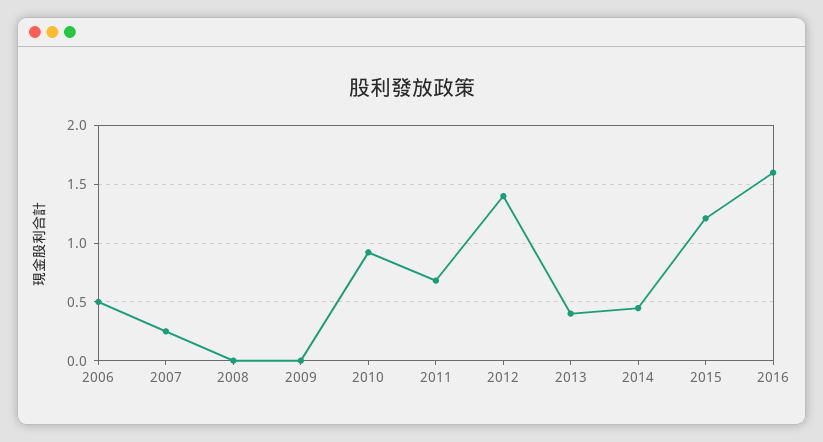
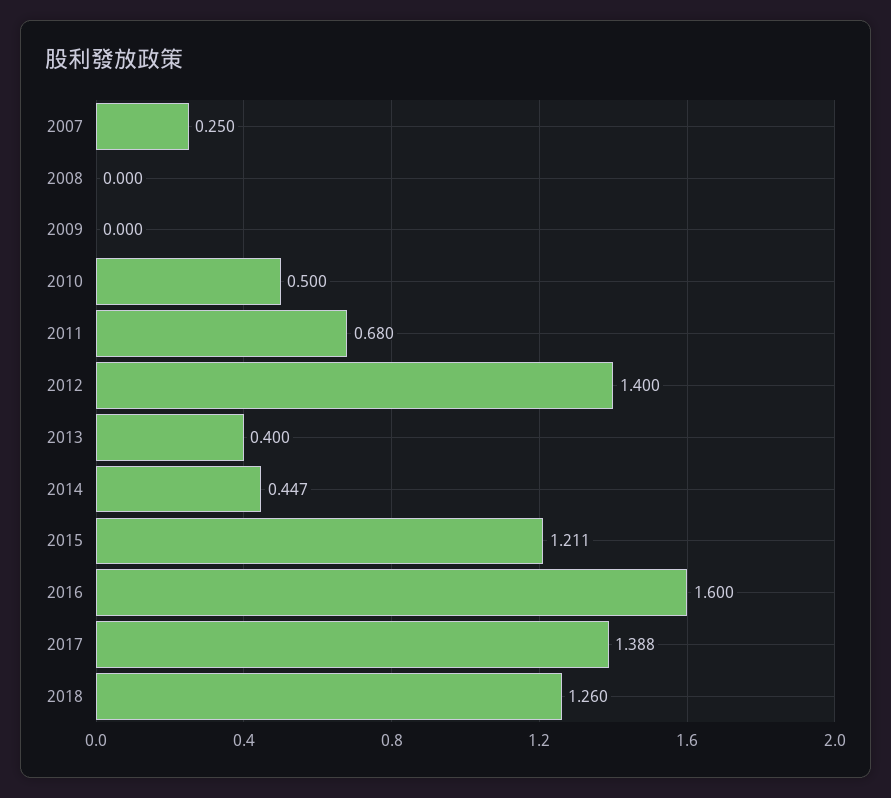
2006: 0.5 -> none
2010: 0.9 -> 0.5
2017: none -> 1.388
2018: none -> 1.26

